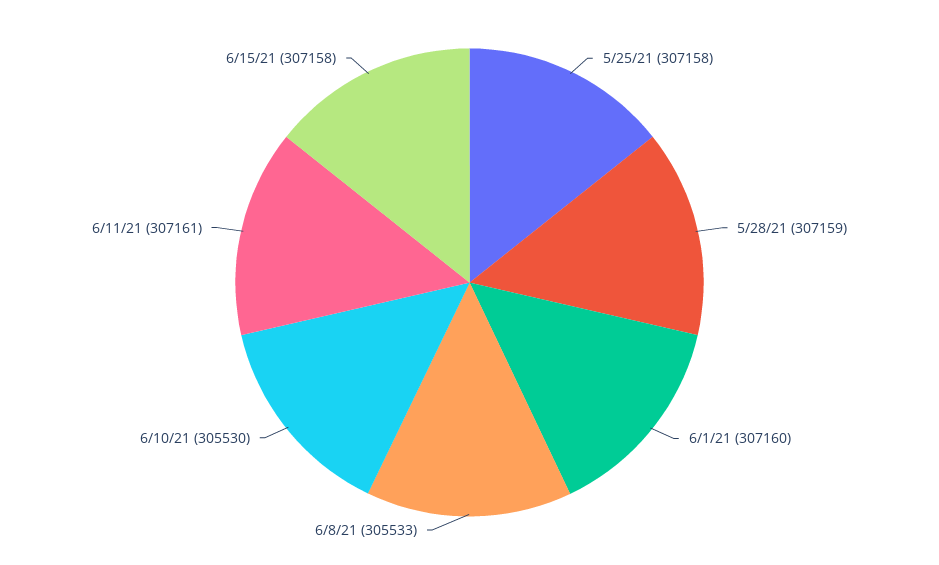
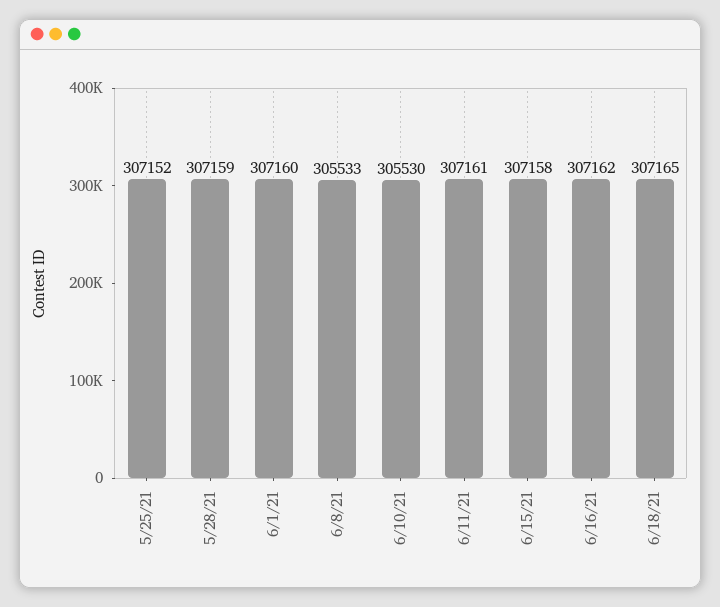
5/25/21: 307158 -> 307152
6/16/21: none -> 307162
6/18/21: none -> 307165

